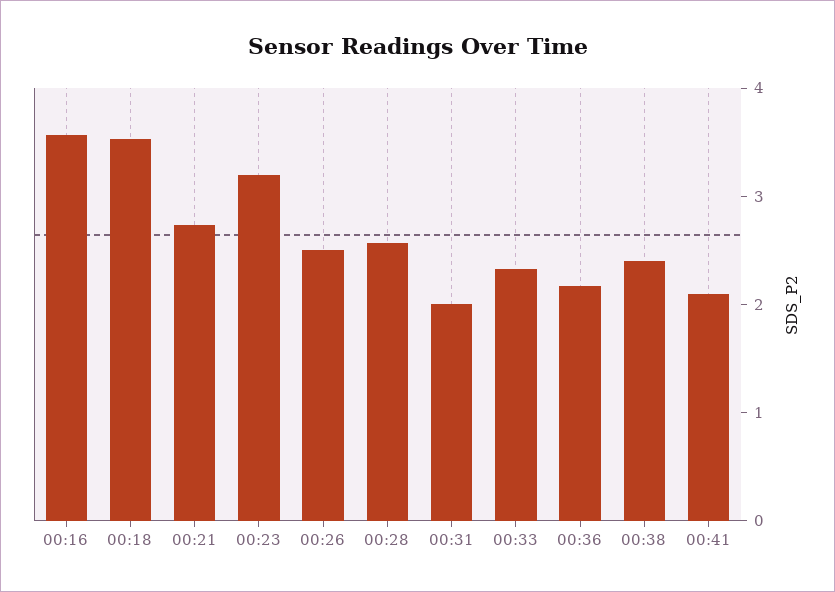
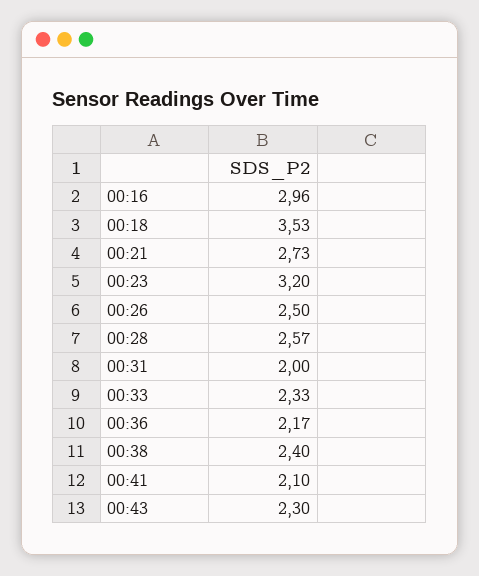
00:16: 3.6 -> 2.96
00:43: none -> 2.3

